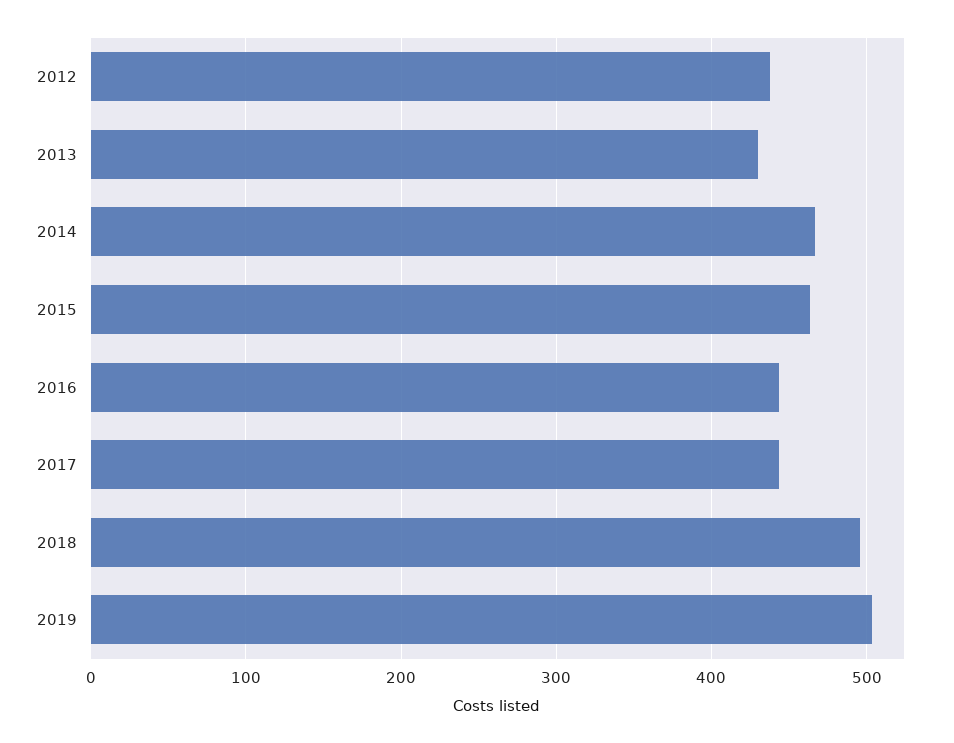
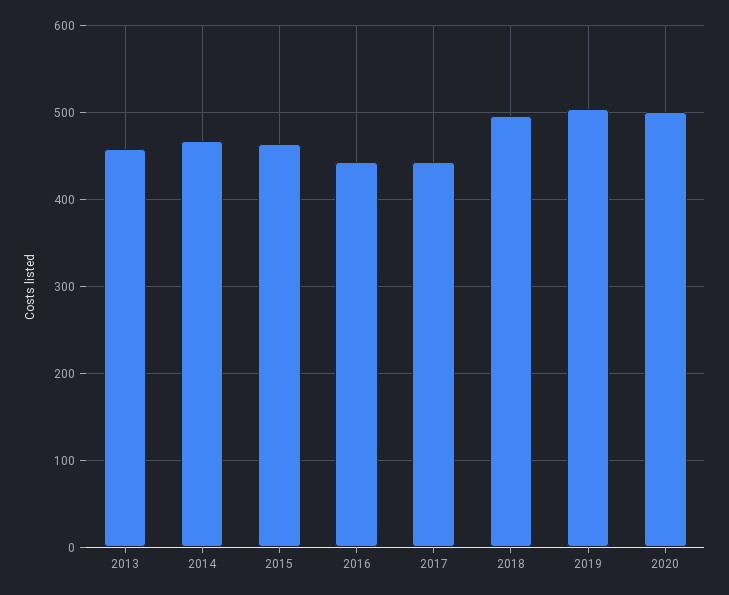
2012: 440 -> none
2013: 430 -> 460
2020: none -> 500

